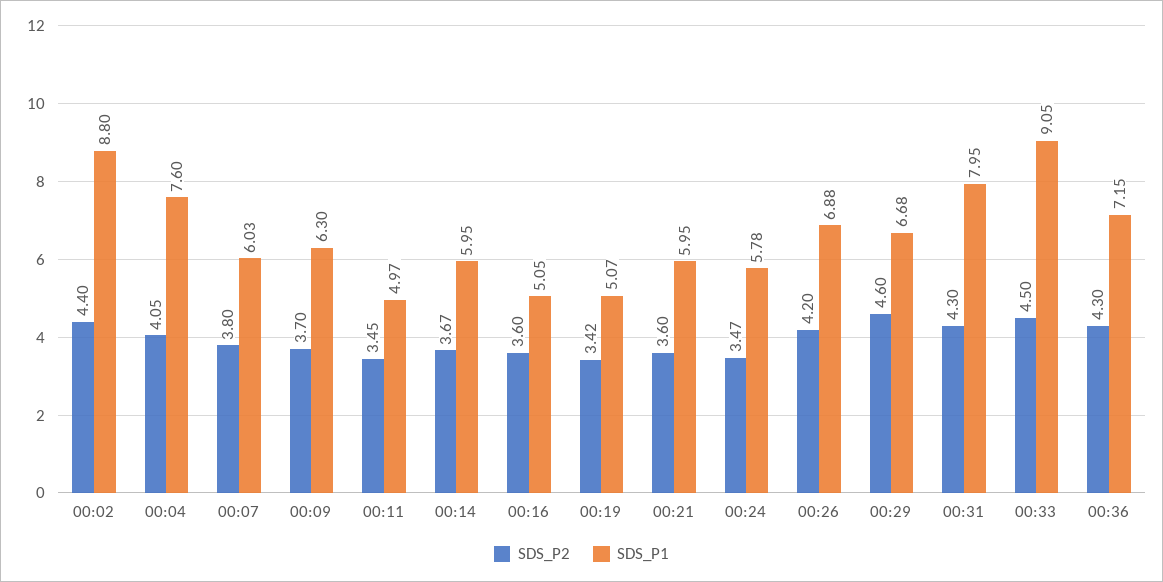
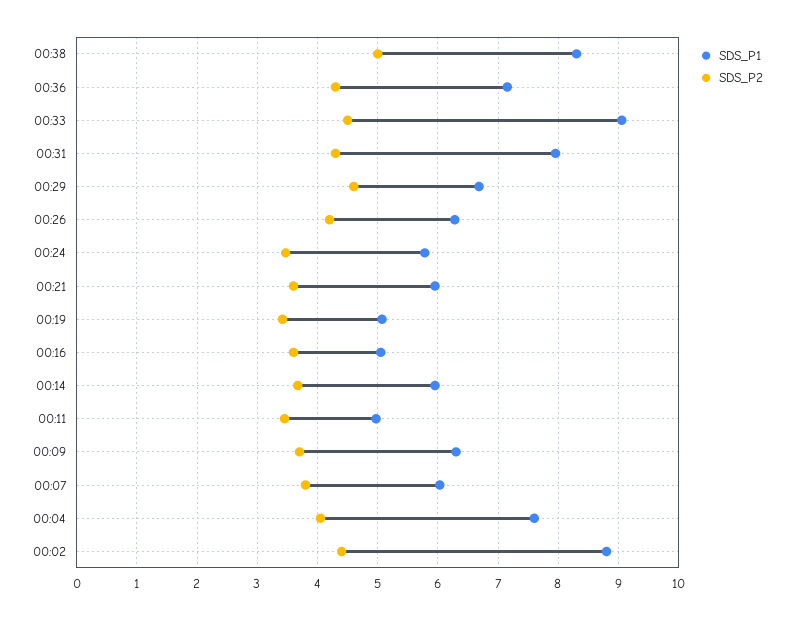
SDS_P1, 00:26: 6.88 -> 6.3
SDS_P1, 00:38: none -> 8.3
SDS_P2, 00:38: none -> 5

